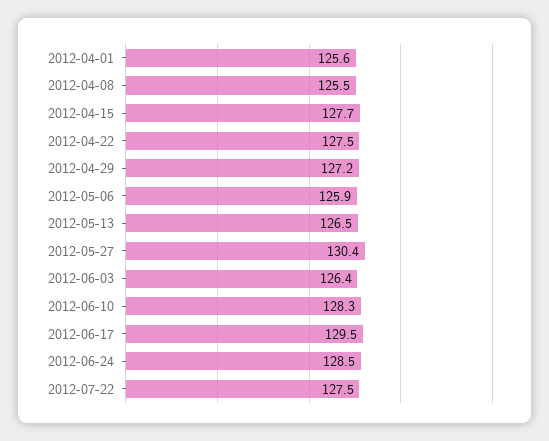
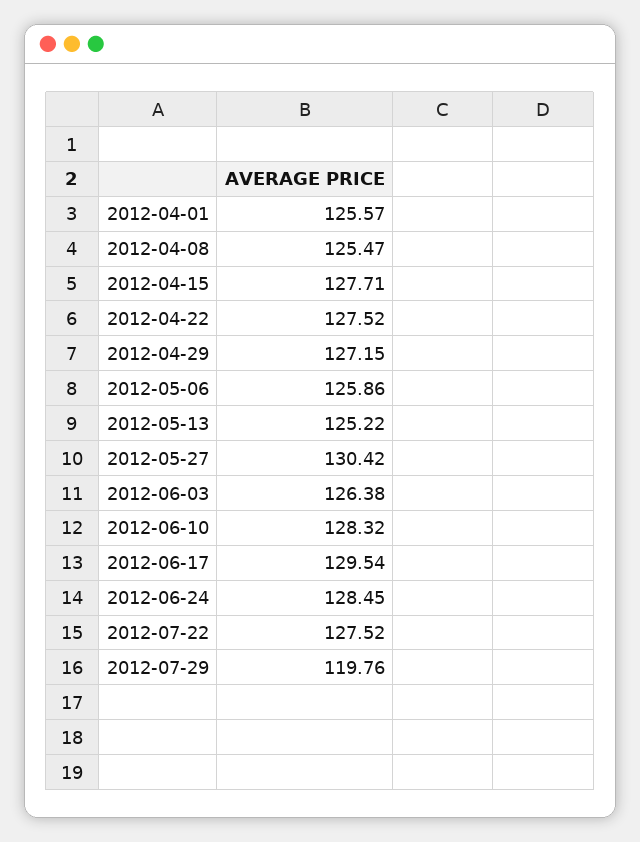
2012-05-13: 126.5 -> 125.22
2012-07-29: none -> 119.76

